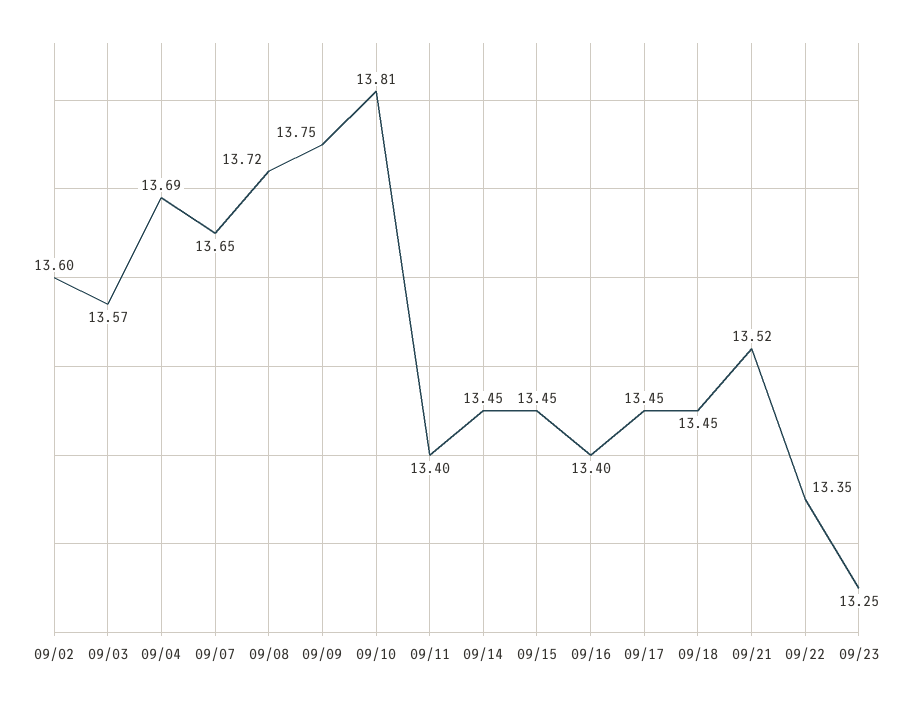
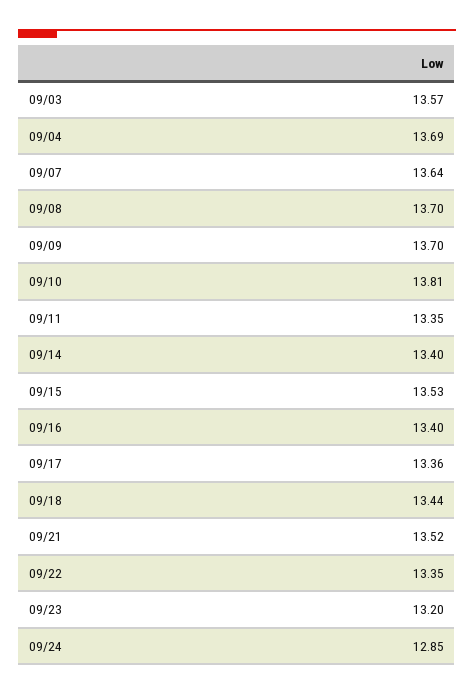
09/02: 13.6 -> none
09/07: 13.65 -> 13.64
09/08: 13.72 -> 13.7
09/09: 13.75 -> 13.7
09/11: 13.4 -> 13.35
09/14: 13.45 -> 13.4
09/15: 13.45 -> 13.53
09/17: 13.45 -> 13.36
09/18: 13.45 -> 13.44
09/23: 13.25 -> 13.2
09/24: none -> 12.85

